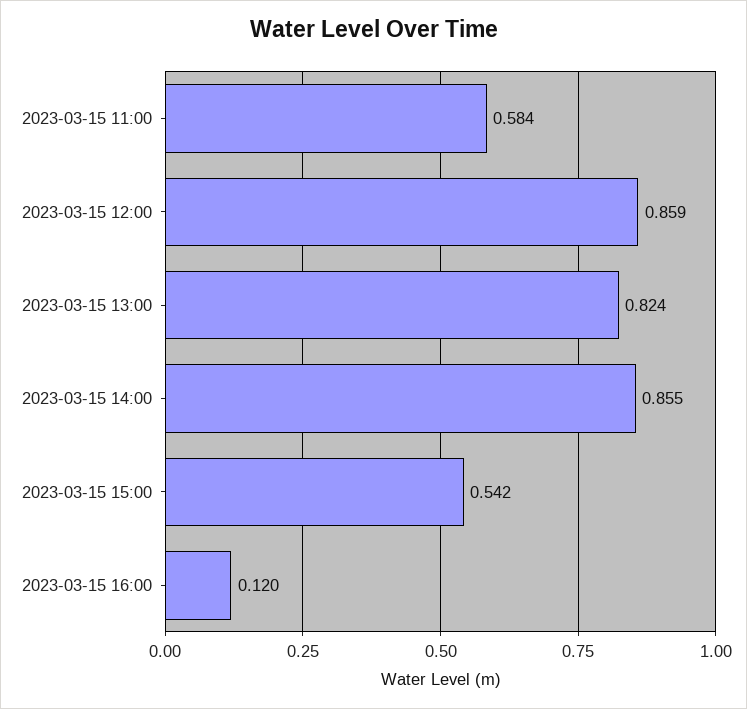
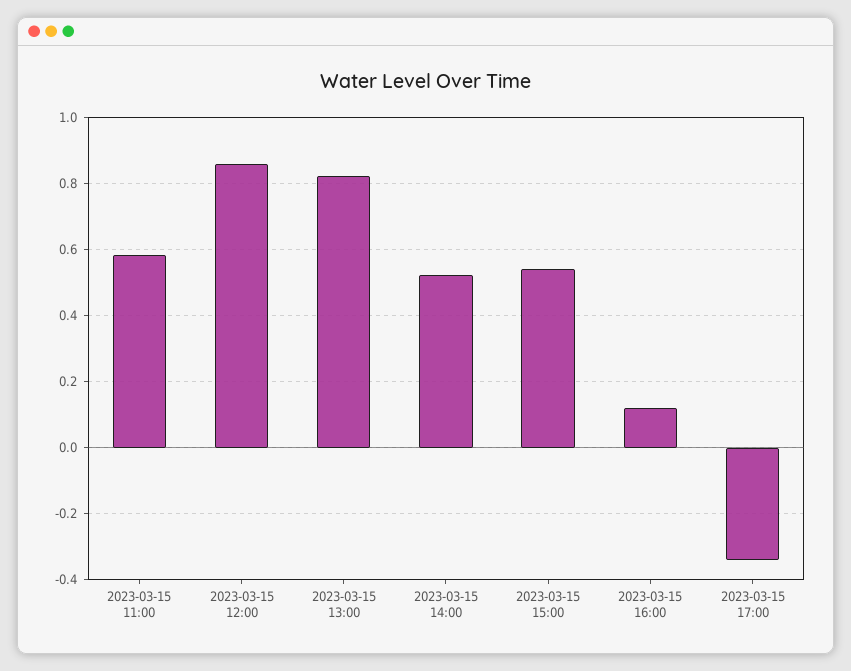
2023-03-15 14:00: 0.855 -> 0.52
2023-03-15 17:00: none -> -0.34

